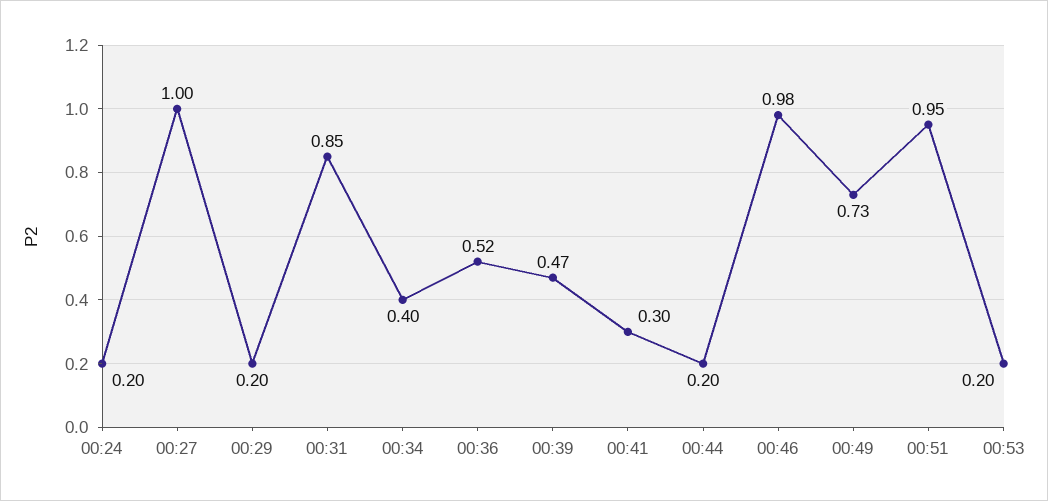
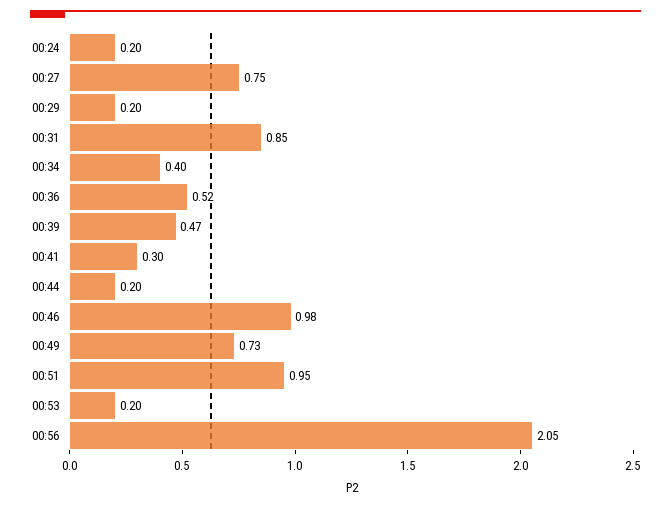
00:27: 1 -> 0.75
00:56: none -> 2.05

